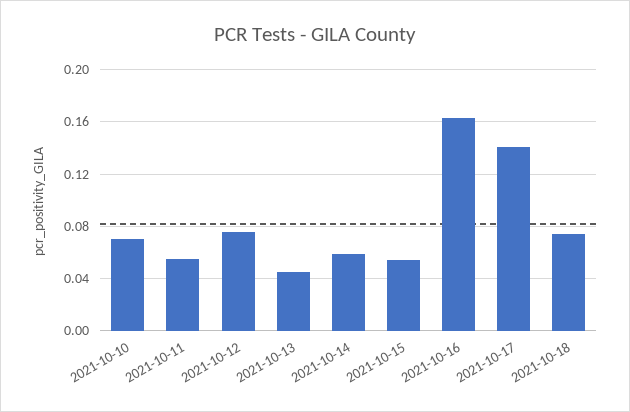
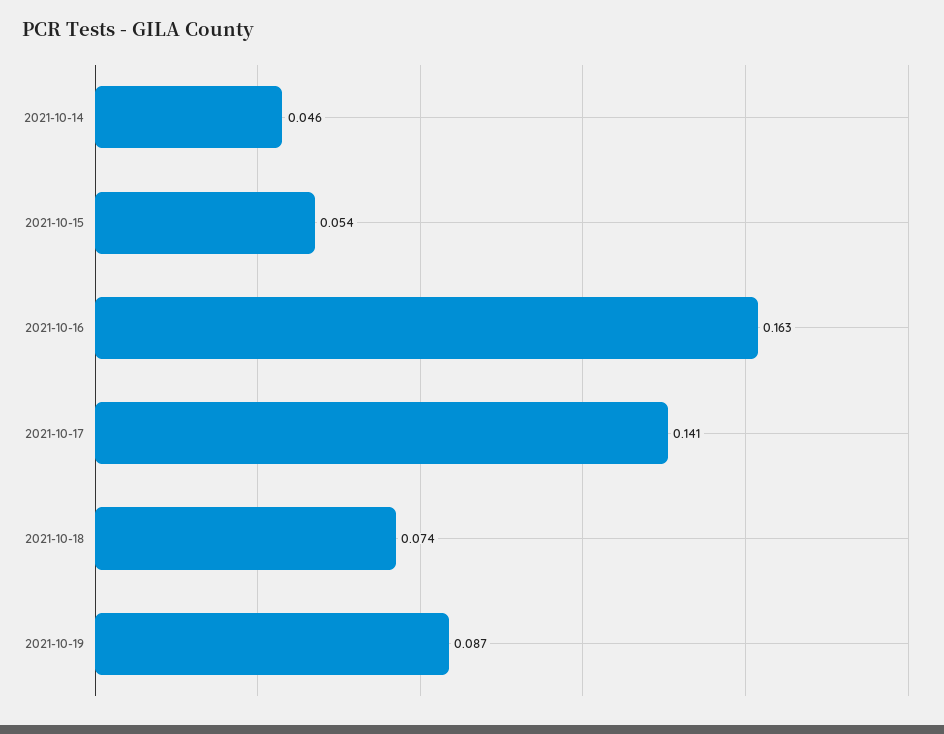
2021-10-10: 0.07 -> none
2021-10-11: 0.055 -> none
2021-10-12: 0.075 -> none
2021-10-13: 0.045 -> none
2021-10-14: 0.06 -> 0.046
2021-10-19: none -> 0.087

